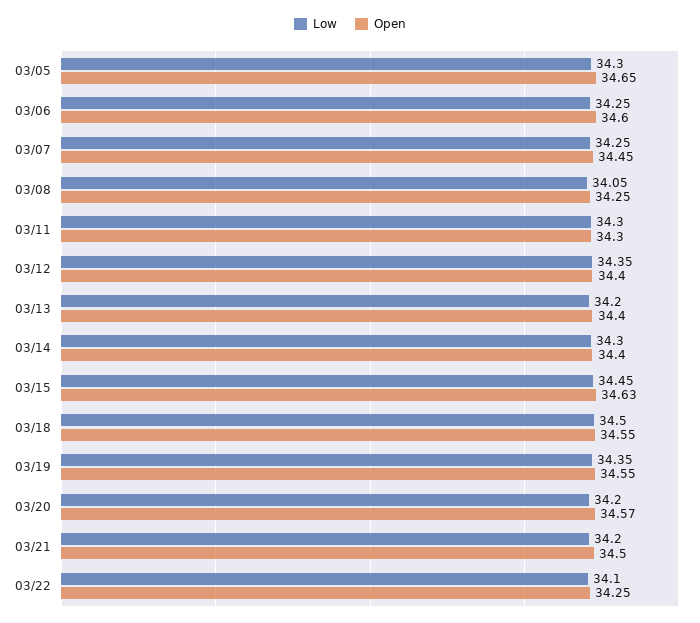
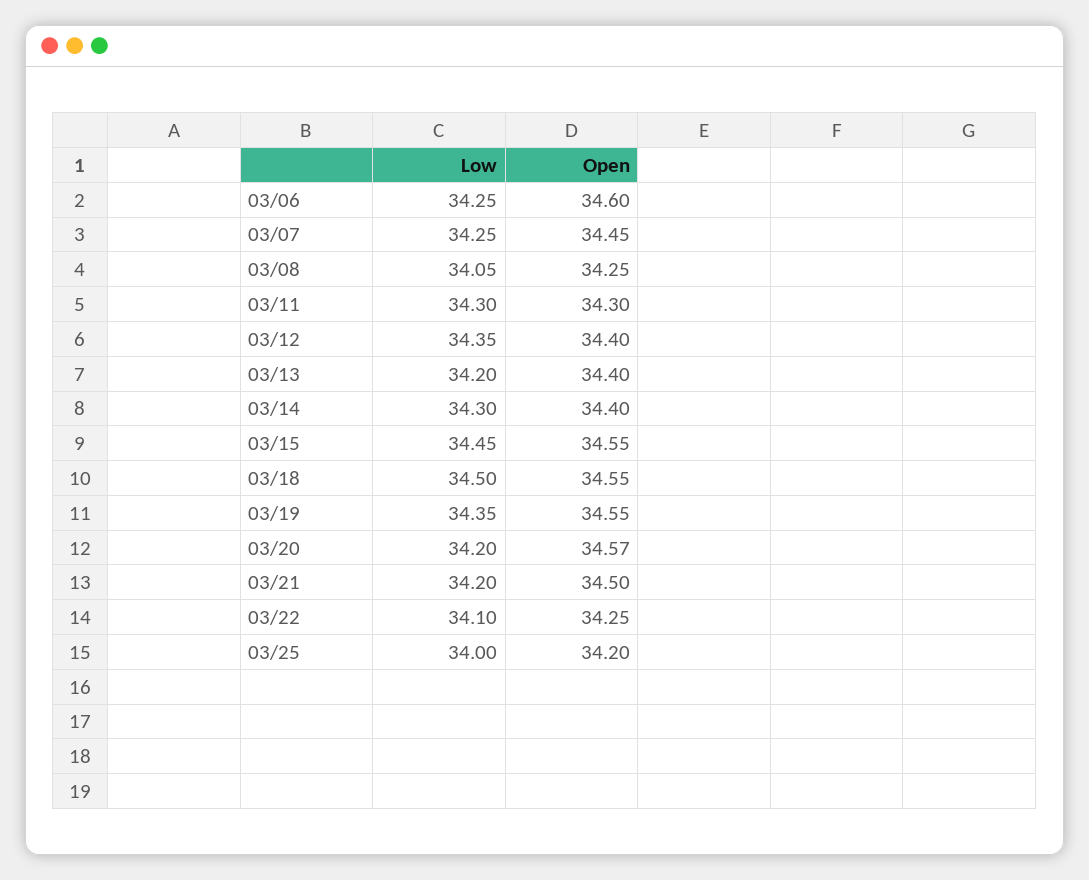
Low, 03/05: 34.3 -> none
Open, 03/05: 34.65 -> none
Open, 03/15: 34.63 -> 34.55
Low, 03/25: none -> 34
Open, 03/25: none -> 34.2

